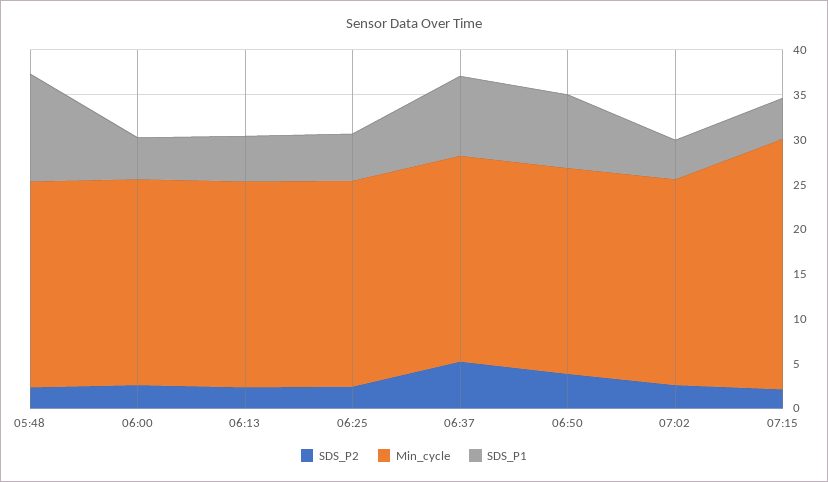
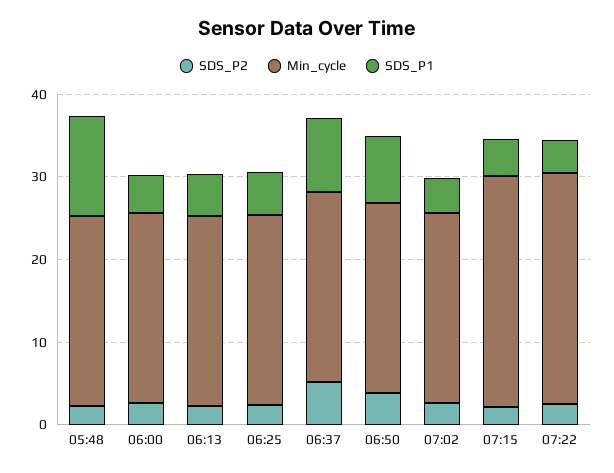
SDS_P2, 07:22: none -> 2
Min_cycle, 07:22: none -> 28
SDS_P1, 07:22: none -> 4

